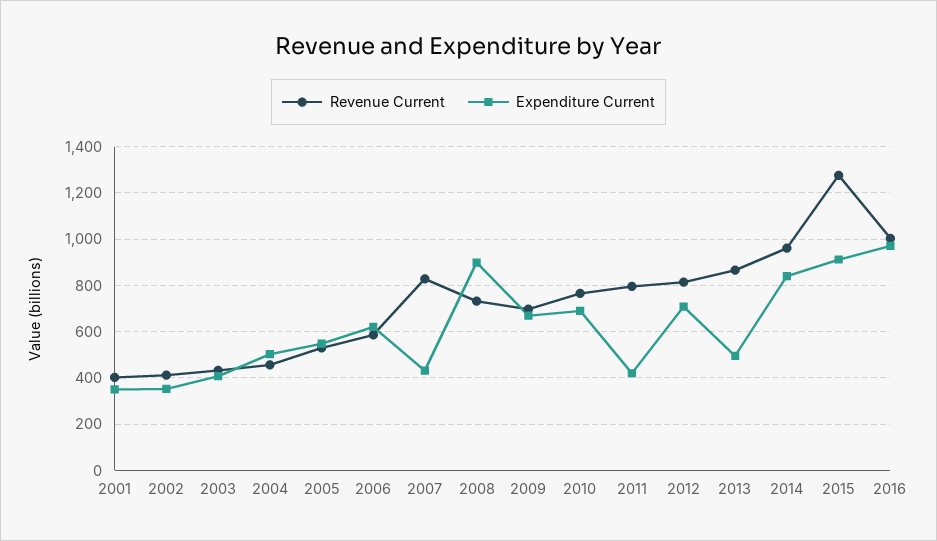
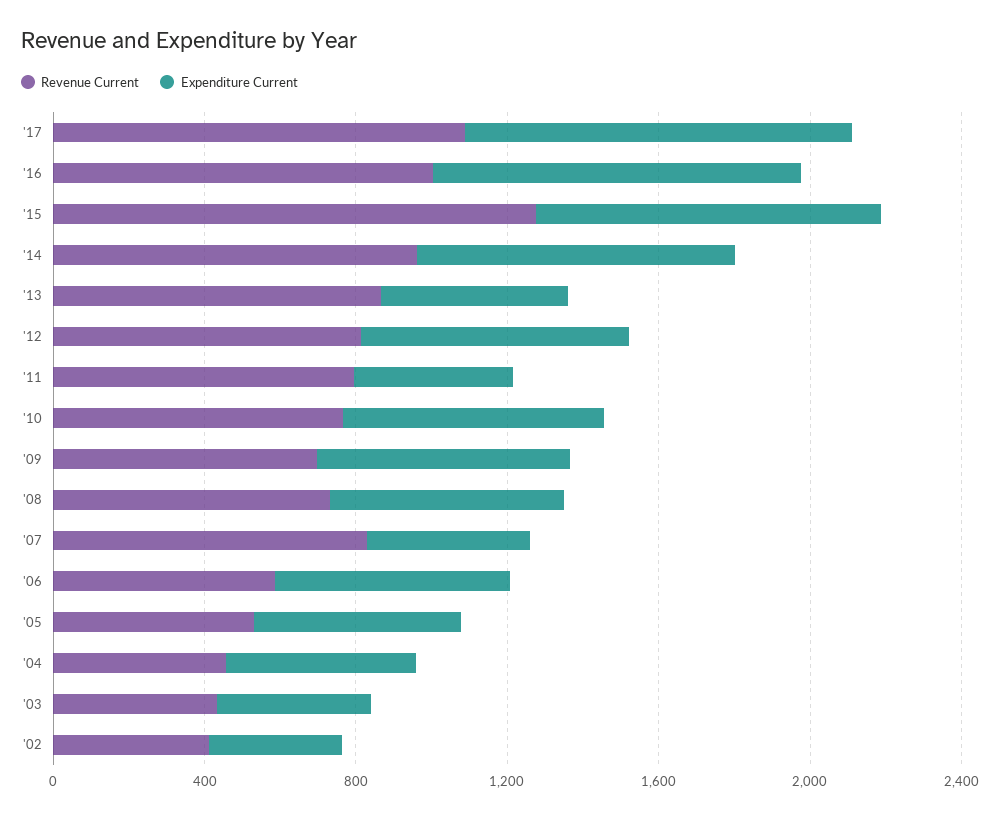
Revenue Current, 2001: 400 -> none
Expenditure Current, 2001: 350 -> none
Expenditure Current, 2008: 900 -> 600
Revenue Current, '17: none -> 1100
Expenditure Current, '17: none -> 1000

